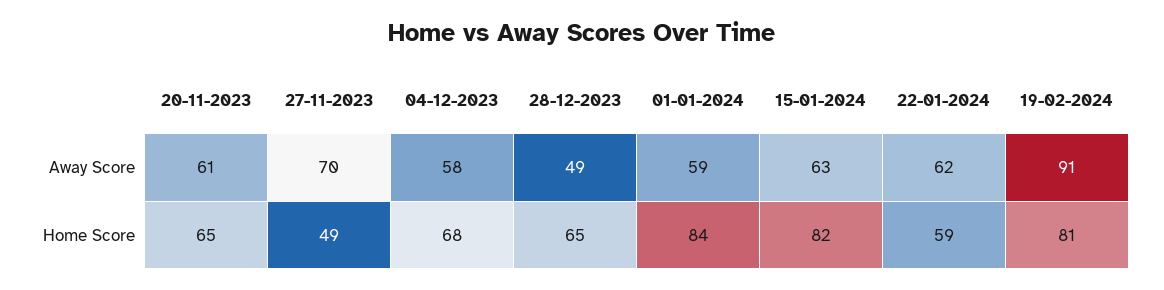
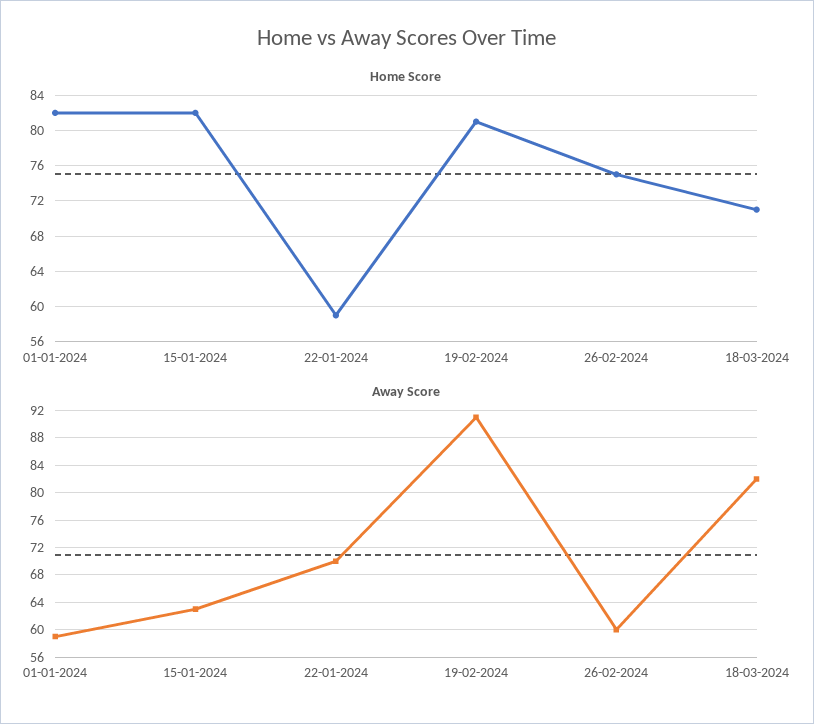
Away Score, 20-11-2023: 61 -> none
Away Score, 27-11-2023: 70 -> none
Away Score, 04-12-2023: 58 -> none
Away Score, 28-12-2023: 49 -> none
Away Score, 22-01-2024: 62 -> 70
Home Score, 20-11-2023: 65 -> none
Home Score, 27-11-2023: 49 -> none
Home Score, 04-12-2023: 68 -> none
Home Score, 28-12-2023: 65 -> none
Home Score, 01-01-2024: 84 -> 82
Home Score, 26-02-2024: none -> 75
Home Score, 18-03-2024: none -> 71
Away Score, 26-02-2024: none -> 60
Away Score, 18-03-2024: none -> 82

